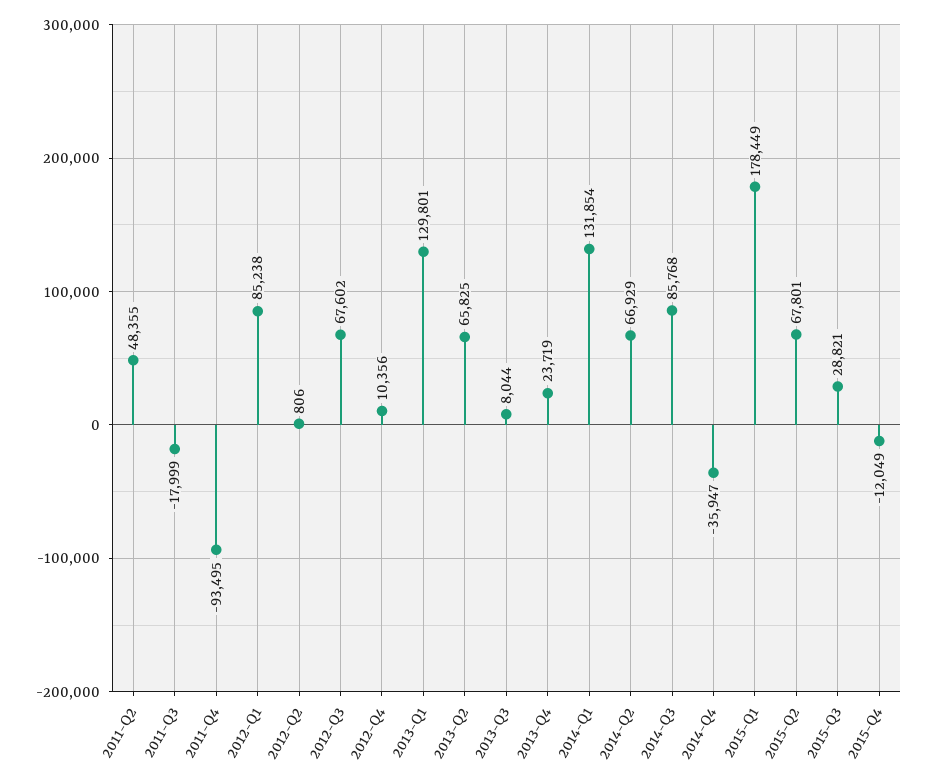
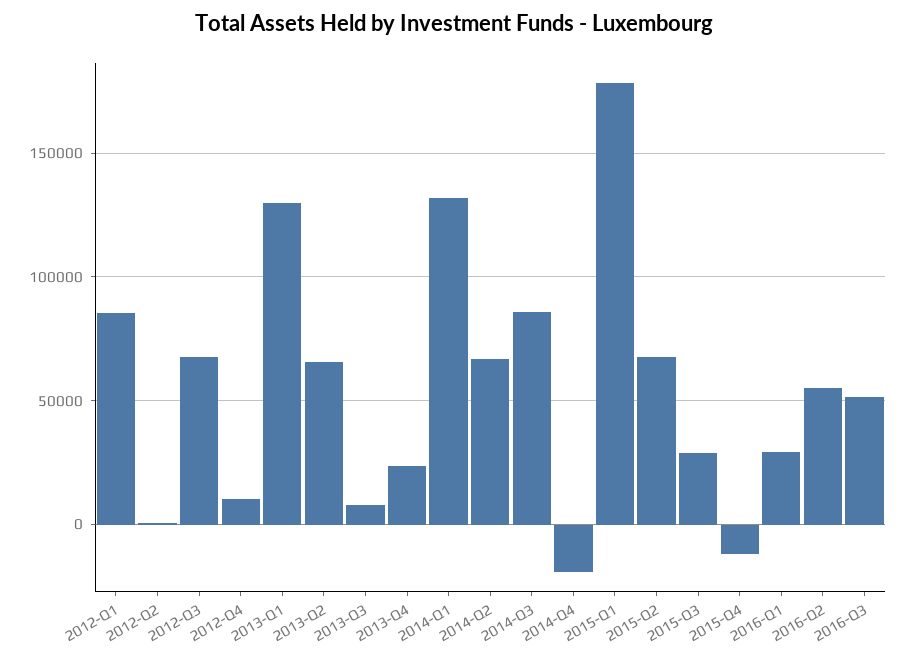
2011-Q2: 48355 -> none
2011-Q3: -17999 -> none
2011-Q4: -93495 -> none
2014-Q4: -35947 -> -20000
2016-Q1: none -> 30000
2016-Q2: none -> 55000
2016-Q3: none -> 50000

